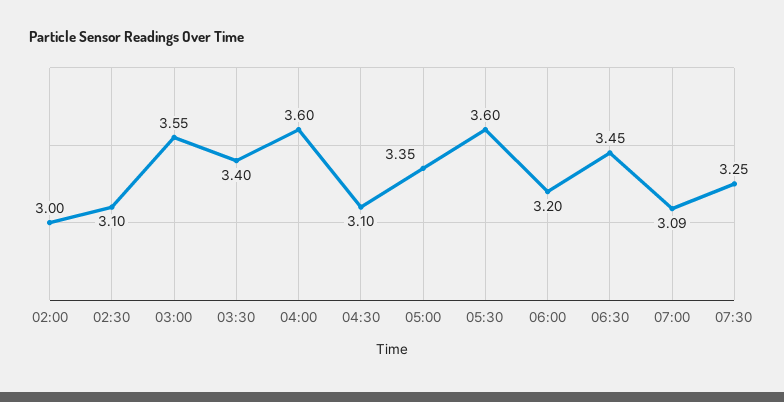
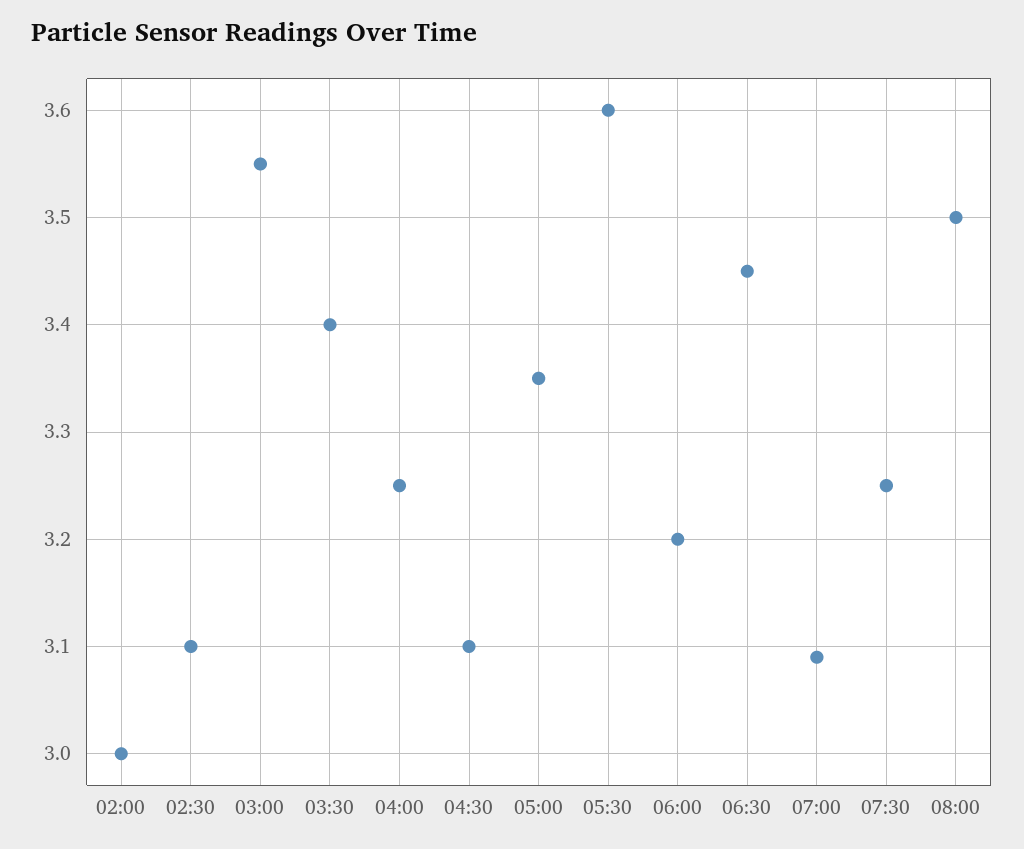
04:00: 3.6 -> 3.25
08:00: none -> 3.5

